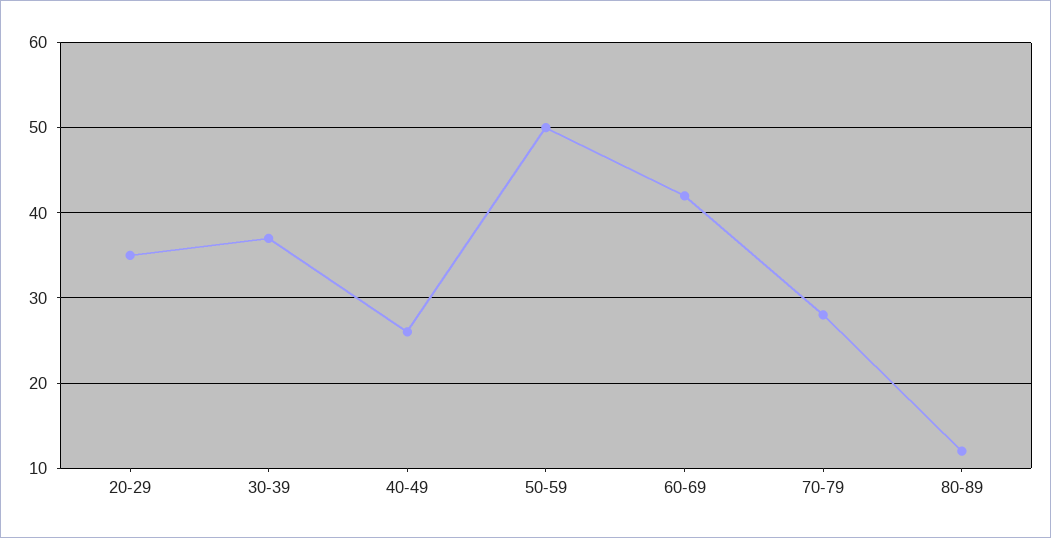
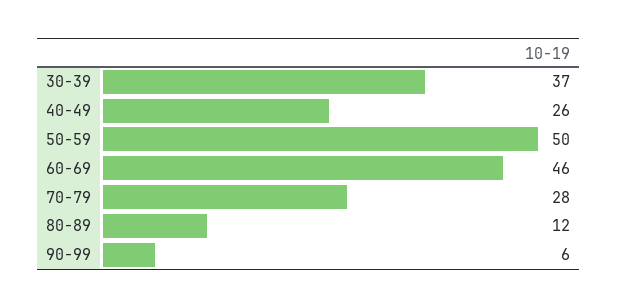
20-29: 35 -> none
60-69: 42 -> 46
90-99: none -> 6

